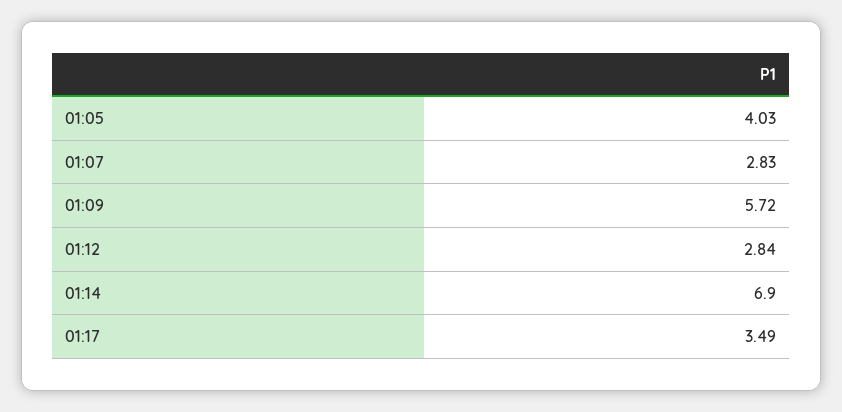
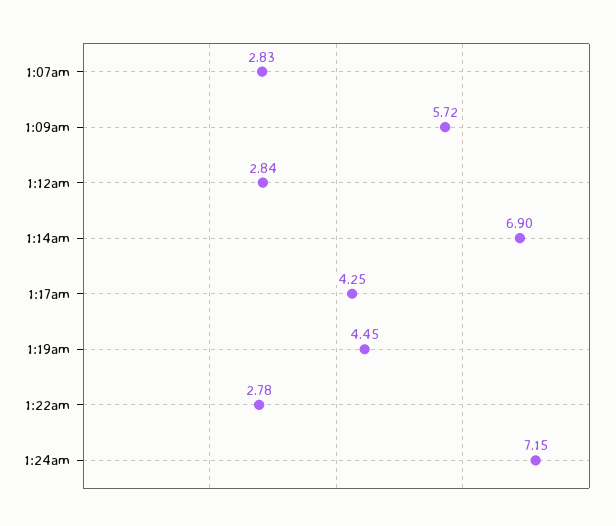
01:05: 4.03 -> none
01:17: 3.49 -> 4.25
1:19am: none -> 4.45
1:22am: none -> 2.78
1:24am: none -> 7.15

